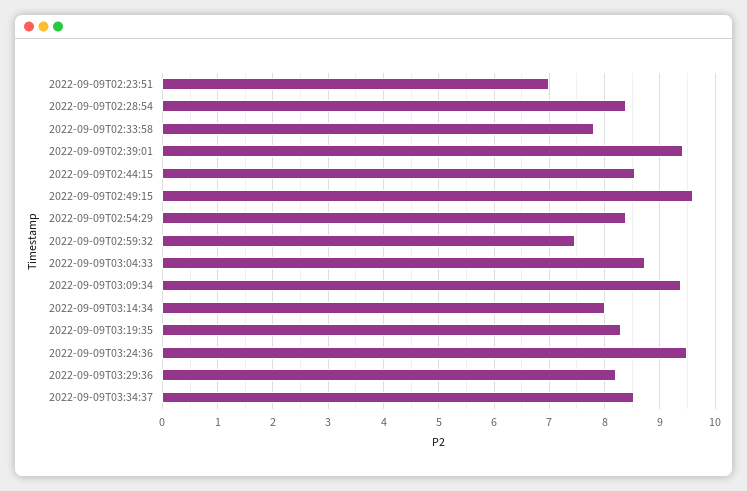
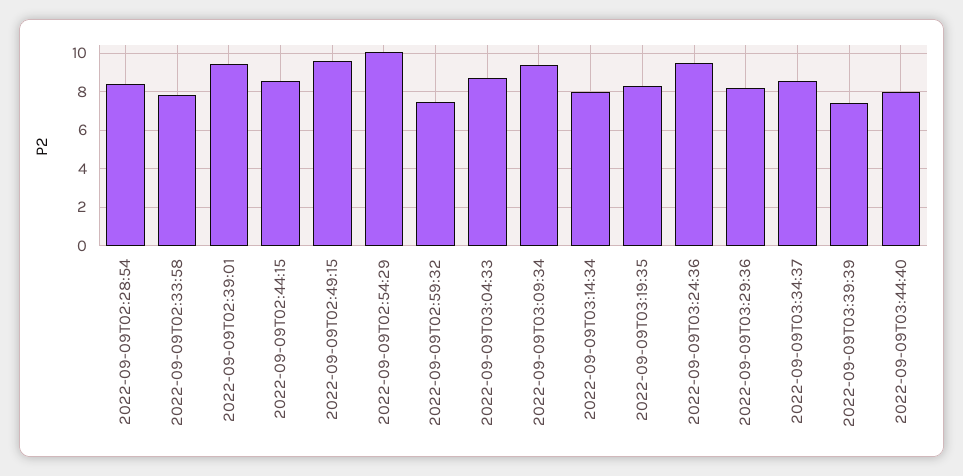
2022-09-09T02:23:51: 7 -> none
2022-09-09T02:54:29: 8.4 -> 10
2022-09-09T03:39:39: none -> 7.5
2022-09-09T03:44:40: none -> 8

